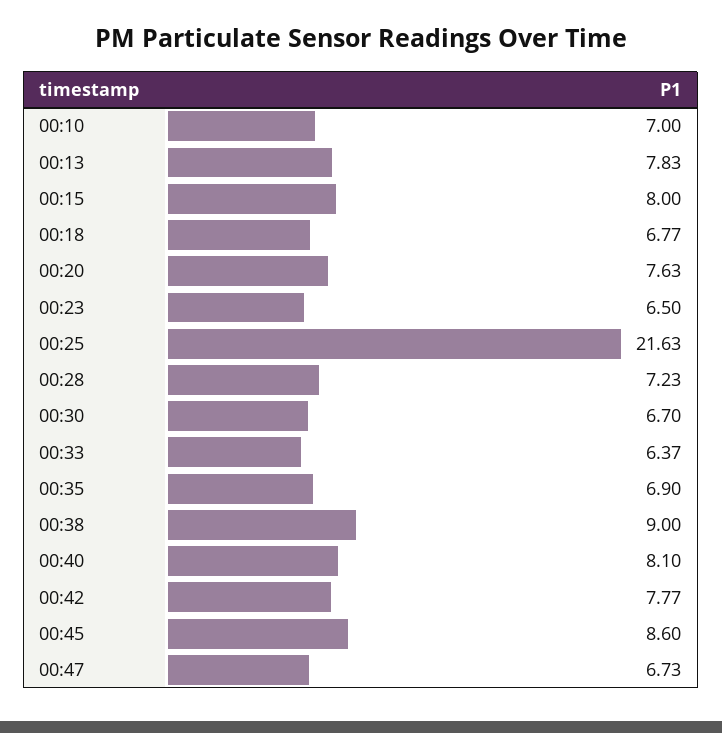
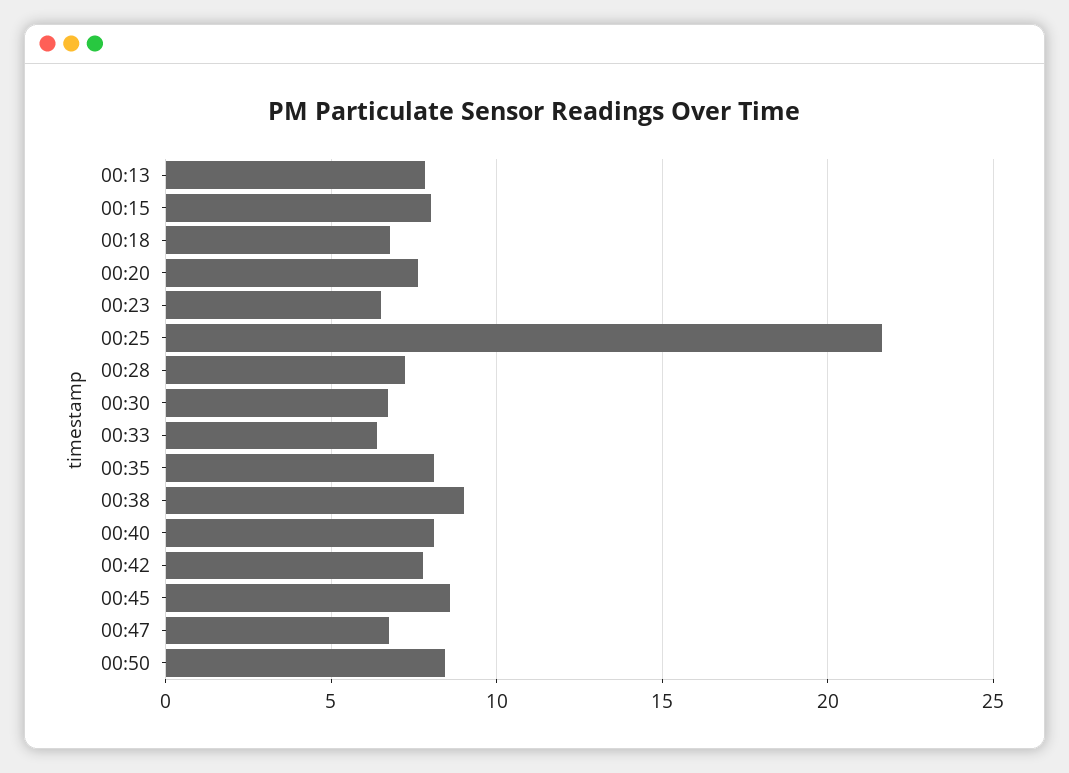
00:10: 7 -> none
00:35: 6.9 -> 8
00:50: none -> 8.5

